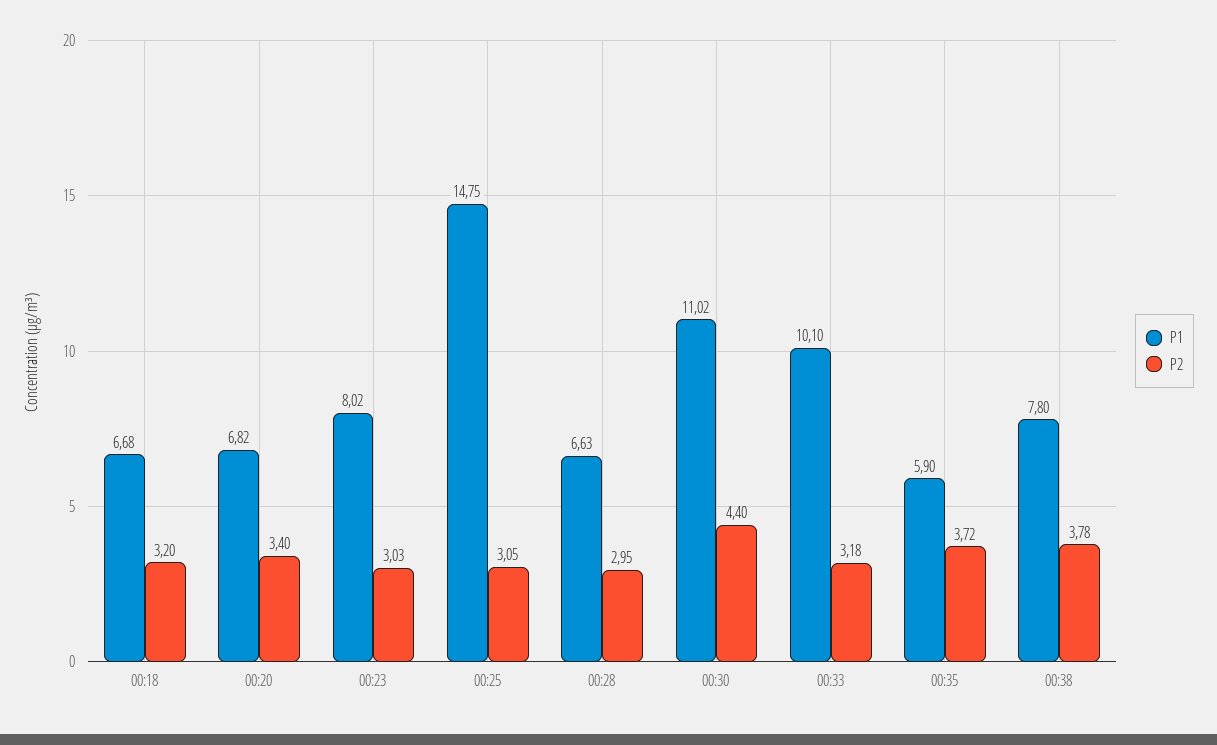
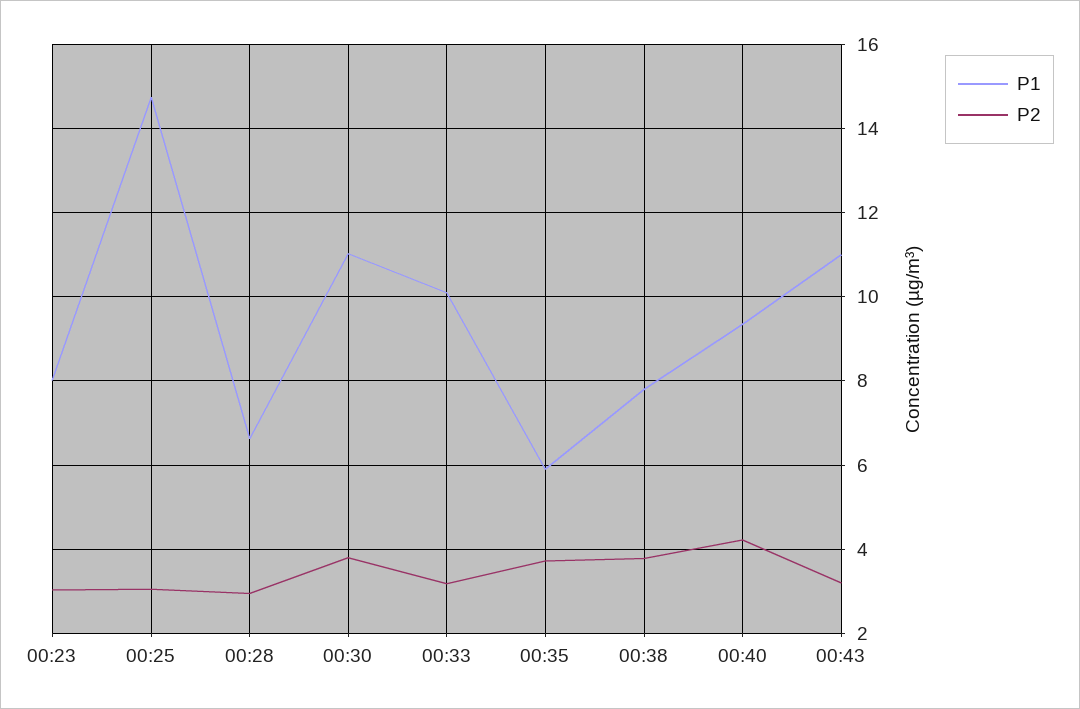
P1, 00:18: 6.68 -> none
P2, 00:18: 3.2 -> none
P1, 00:20: 6.82 -> none
P2, 00:20: 3.4 -> none
P2, 00:30: 4.4 -> 3.8
P1, 00:40: none -> 9.4
P2, 00:40: none -> 4.2
P1, 00:43: none -> 11
P2, 00:43: none -> 3.2

